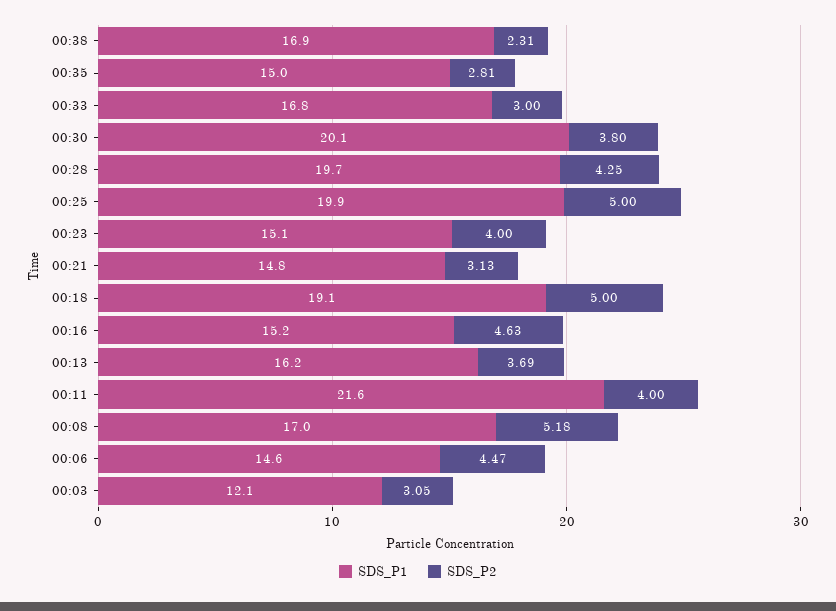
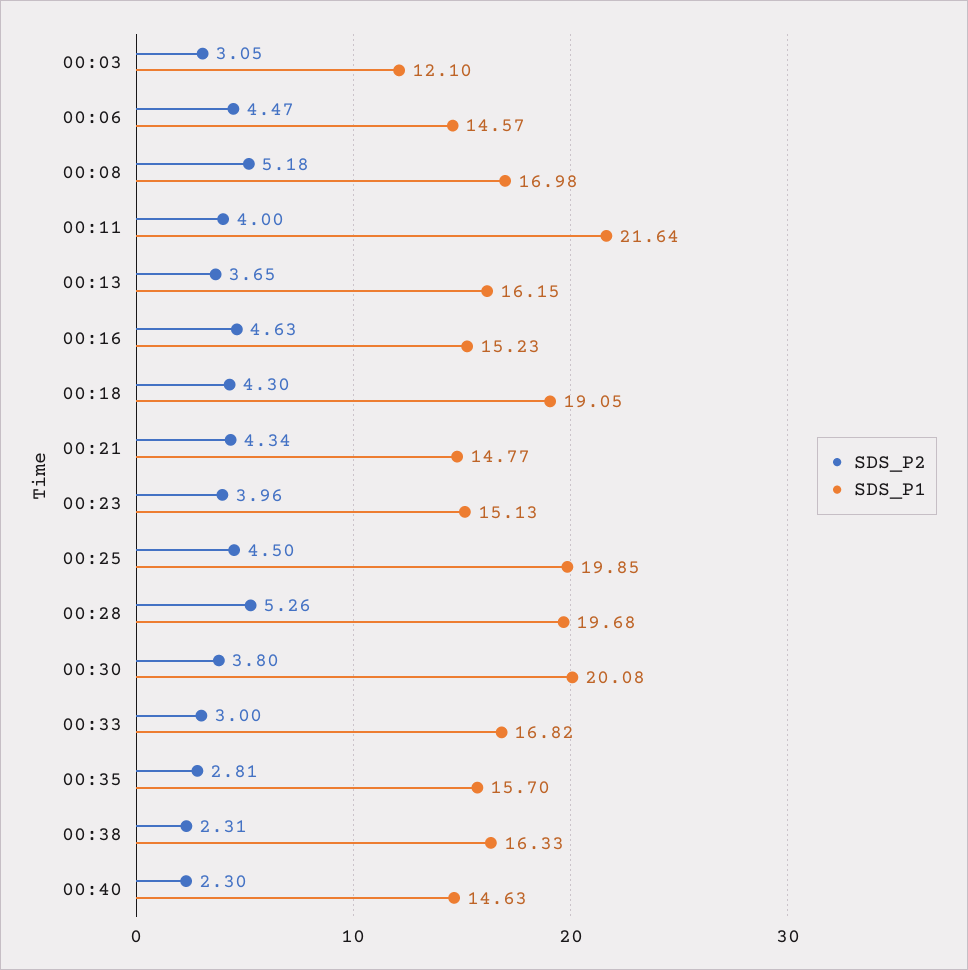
SDS_P1, 00:38: 16.9 -> 16.33
SDS_P1, 00:35: 15 -> 15.7
SDS_P2, 00:28: 4.25 -> 5.26
SDS_P2, 00:25: 5 -> 4.5
SDS_P2, 00:23: 4 -> 3.96
SDS_P2, 00:21: 3.13 -> 4.34
SDS_P2, 00:18: 5 -> 4.3
SDS_P2, 00:13: 3.69 -> 3.65
SDS_P2, 00:40: none -> 2.3
SDS_P1, 00:40: none -> 14.63

